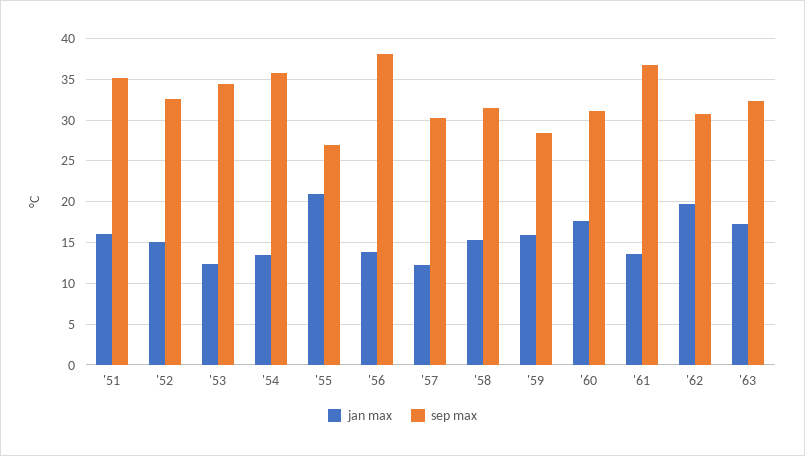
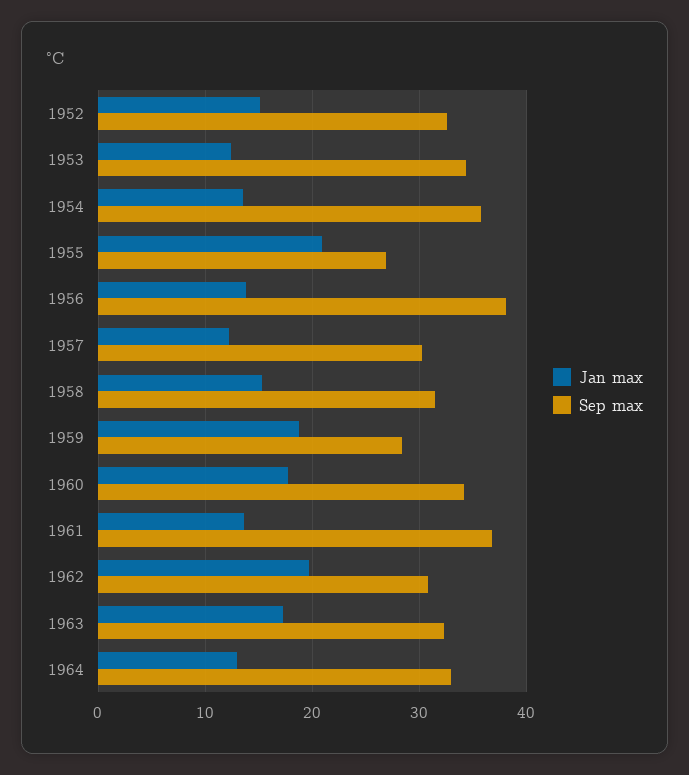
jan max, '51: 16 -> none
sep max, '51: 35 -> none
jan max, '59: 16 -> 19
sep max, '60: 31 -> 34
jan max, 1964: none -> 13
sep max, 1964: none -> 33

